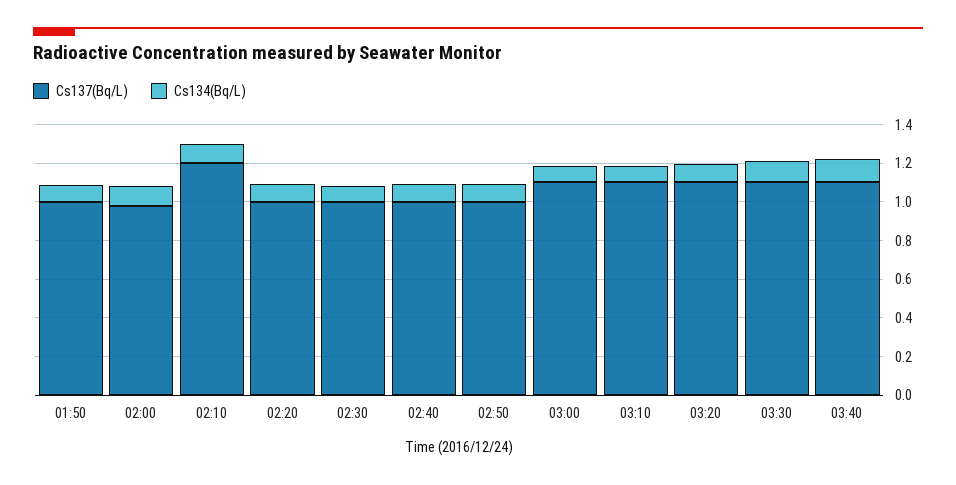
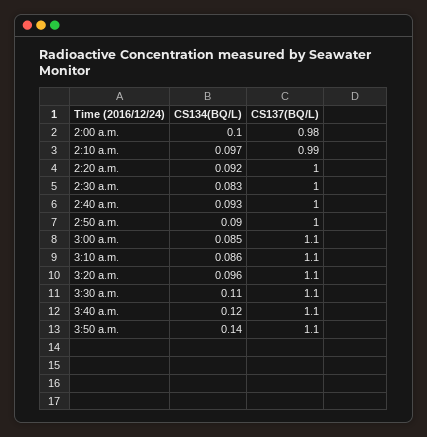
Cs137(Bq/L), 01:50: 1 -> none
Cs134(Bq/L), 01:50: 0.1 -> none
Cs137(Bq/L), 02:10: 1.2 -> 0.99
Cs134(Bq/L), 3:50 a.m.: none -> 0.14
Cs137(Bq/L), 3:50 a.m.: none -> 1.1

